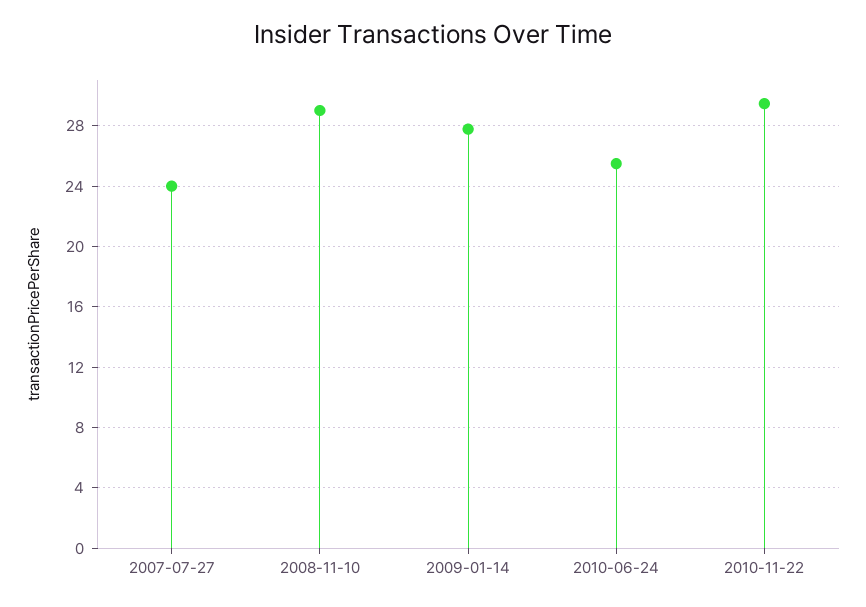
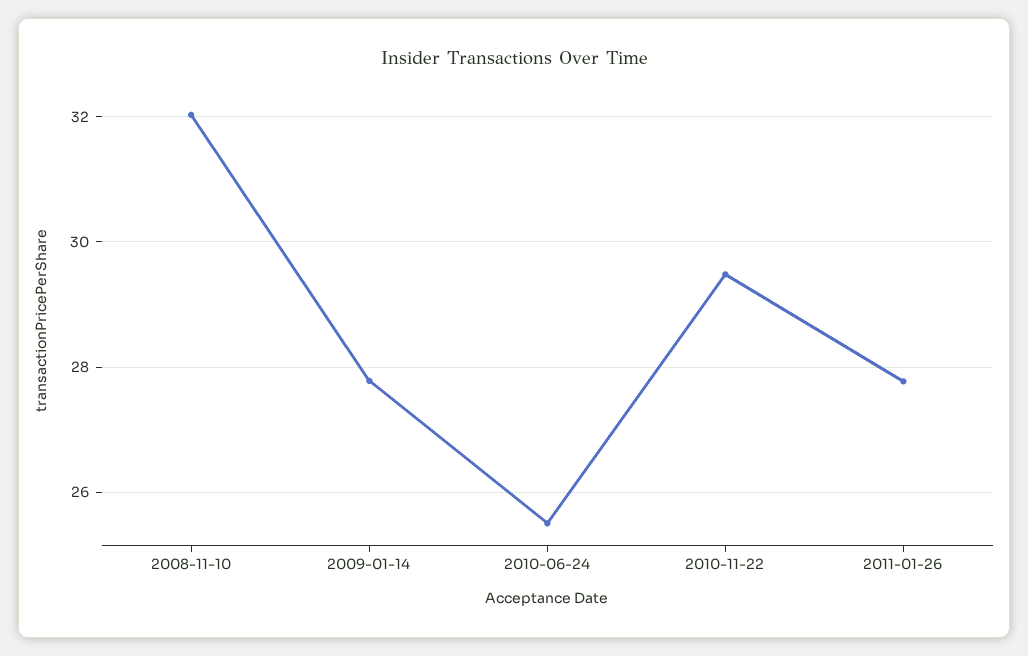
2007-07-27: 24 -> none
2008-11-10: 29 -> 32
2011-01-26: none -> 27.8

